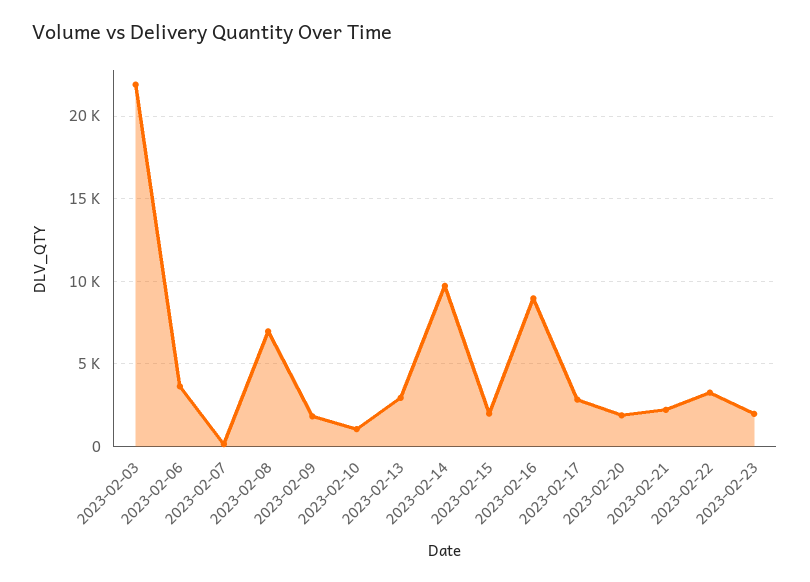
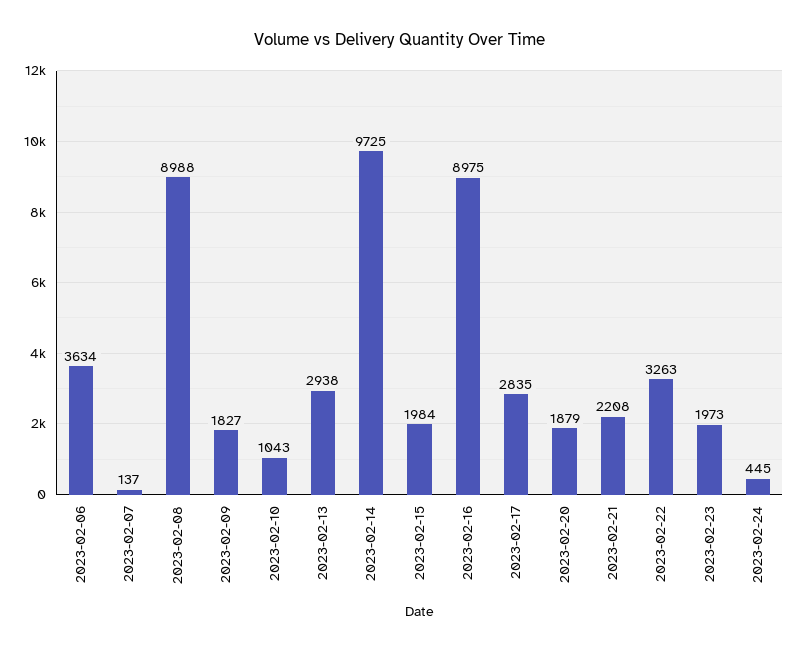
2023-02-03: 22000 -> none
2023-02-08: 7000 -> 8988
2023-02-24: none -> 445

